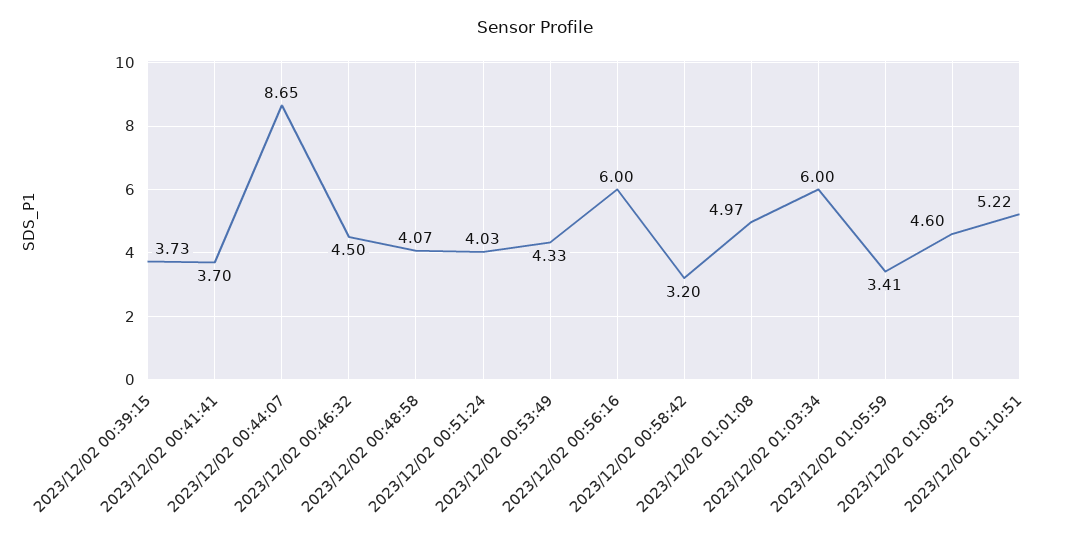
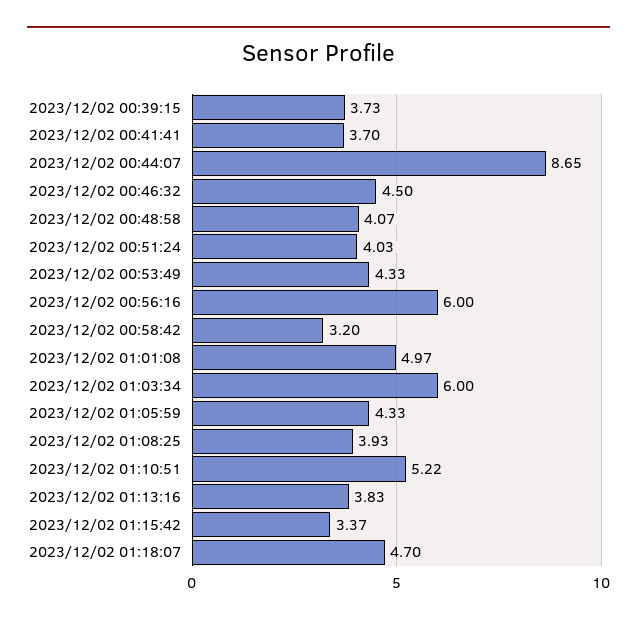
2023/12/02 01:05:59: 3.41 -> 4.33
2023/12/02 01:08:25: 4.6 -> 3.93
2023/12/02 01:13:16: none -> 3.83
2023/12/02 01:15:42: none -> 3.37
2023/12/02 01:18:07: none -> 4.7

